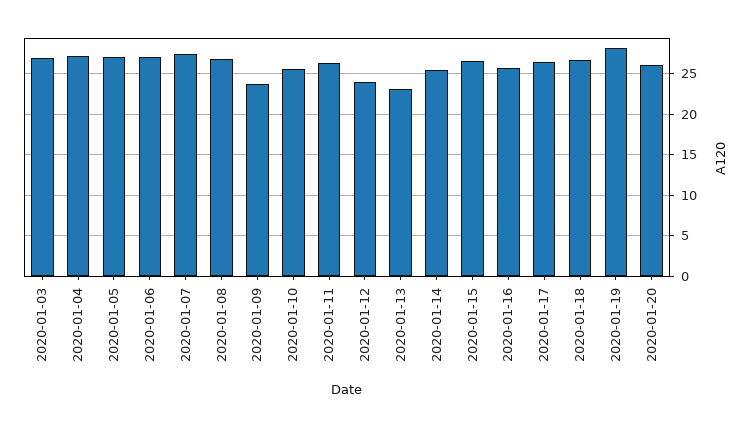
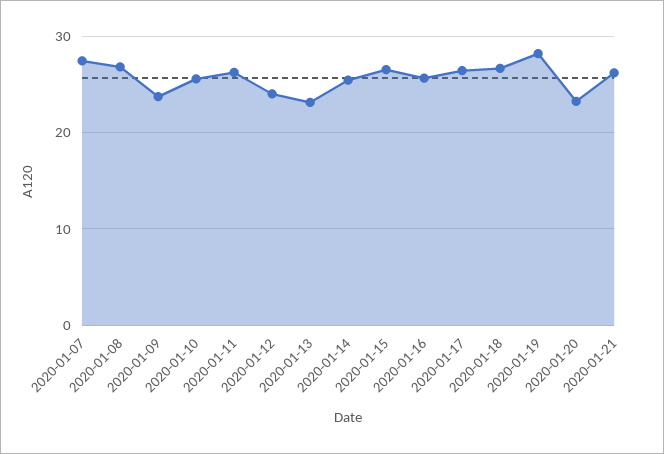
2020-01-03: 27 -> none
2020-01-04: 27 -> none
2020-01-05: 27 -> none
2020-01-06: 27 -> none
2020-01-20: 26 -> 23
2020-01-21: none -> 26

